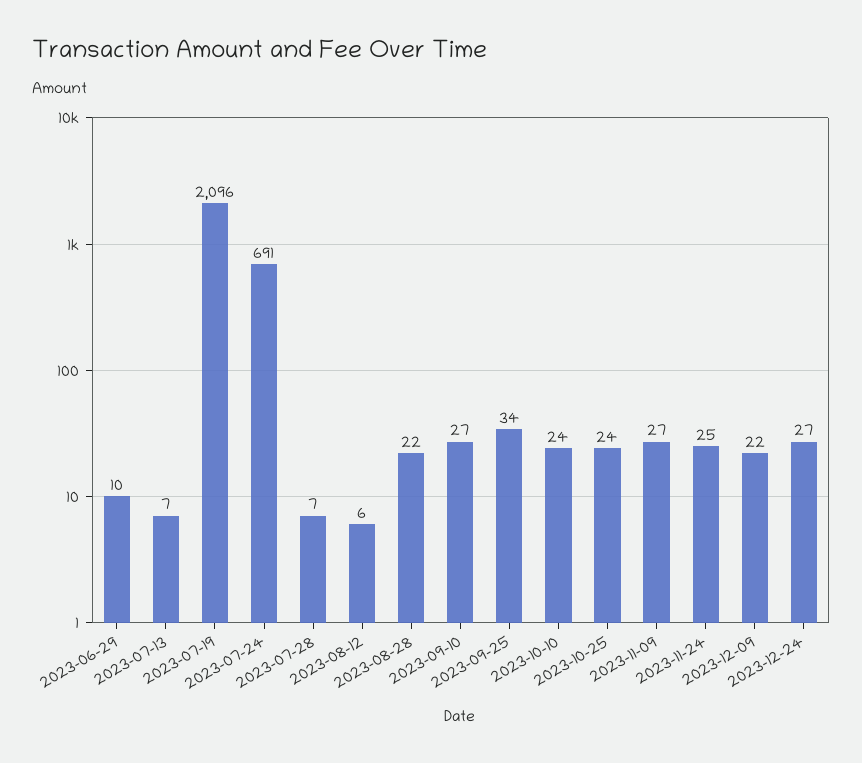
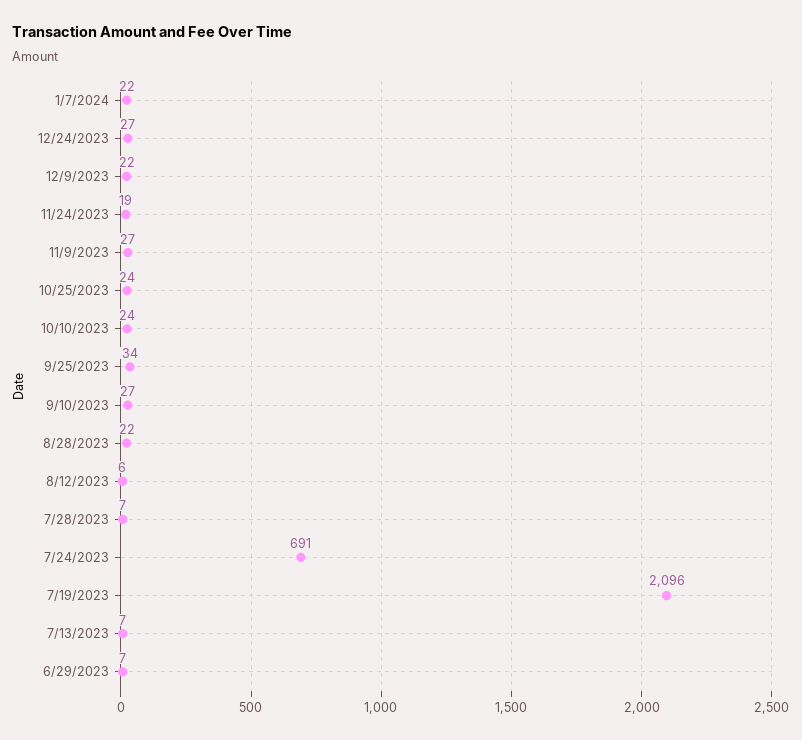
2023-06-29: 10 -> 7
2023-11-24: 25 -> 19
1/7/2024: none -> 22

